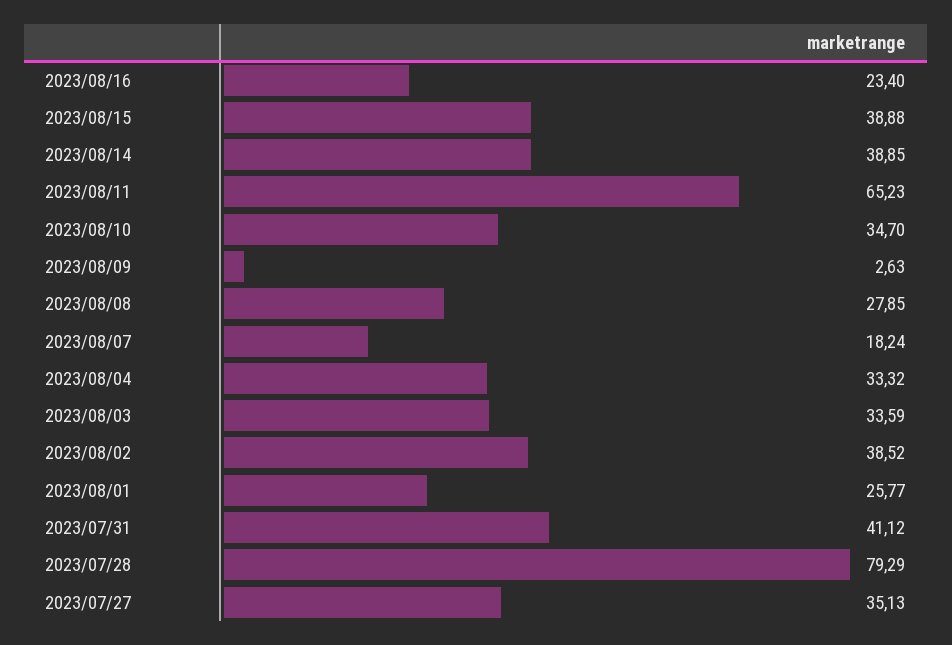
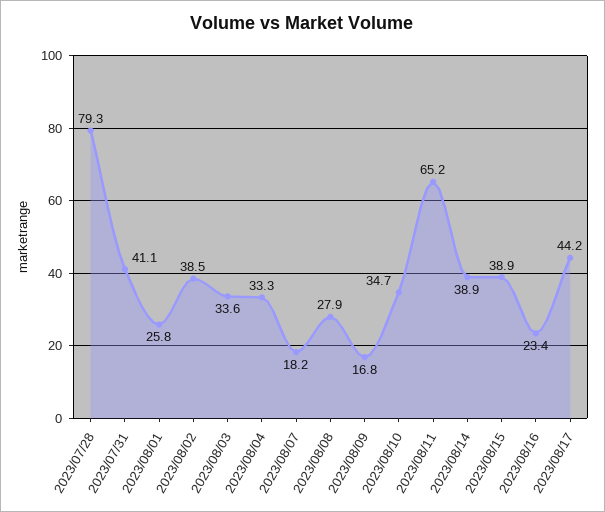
2023/08/09: 2.63 -> 16.8
2023/07/27: 35.13 -> none
2023/08/17: none -> 44.2

